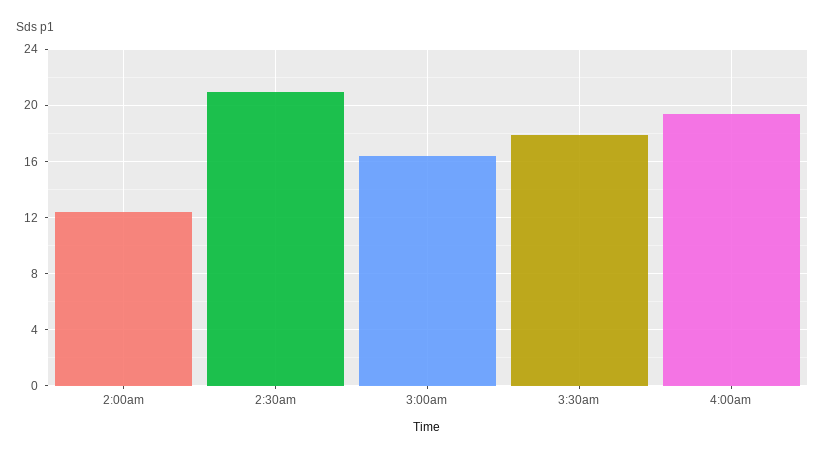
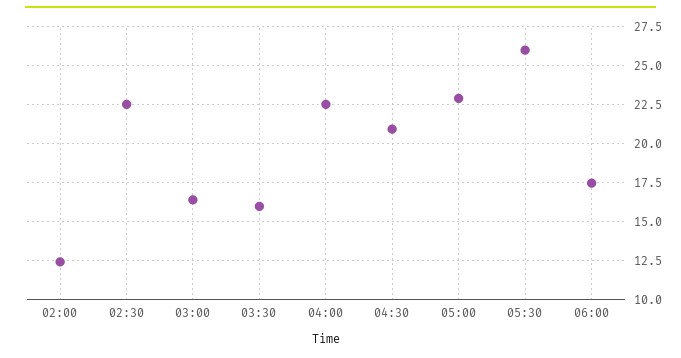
2:30am: 21 -> 22.5
3:30am: 18 -> 16
4:00am: 19.5 -> 22.5
04:30: none -> 21
05:00: none -> 23
05:30: none -> 26
06:00: none -> 17.5

